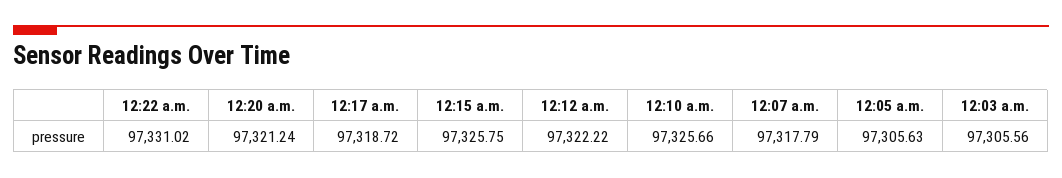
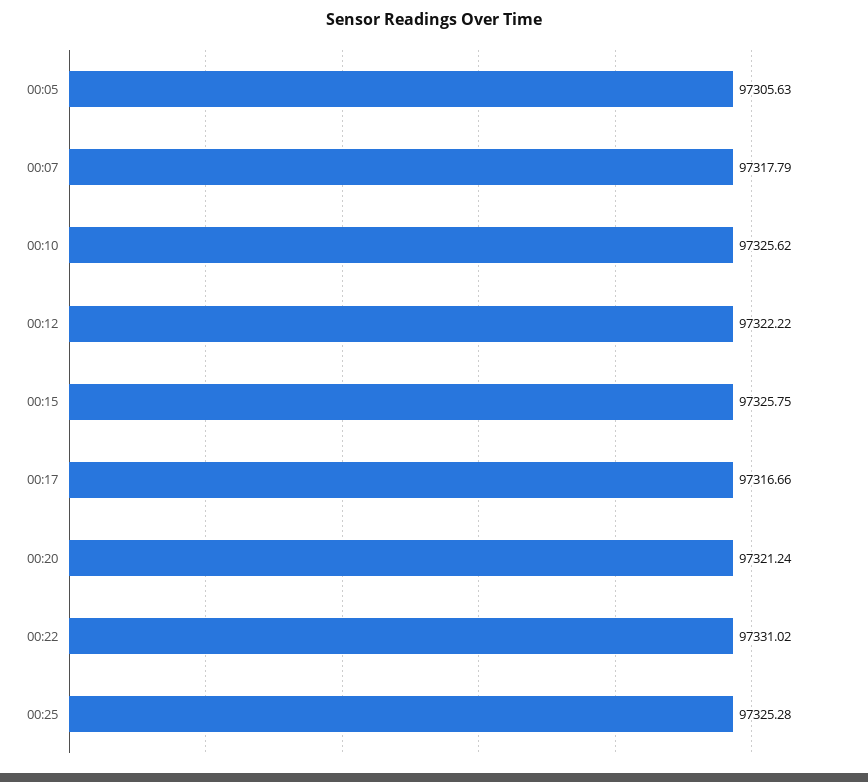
12:17 a.m.: 97318.72 -> 97316.66
12:10 a.m.: 97325.66 -> 97325.62
12:03 a.m.: 97305.56 -> none
00:25: none -> 97325.28

